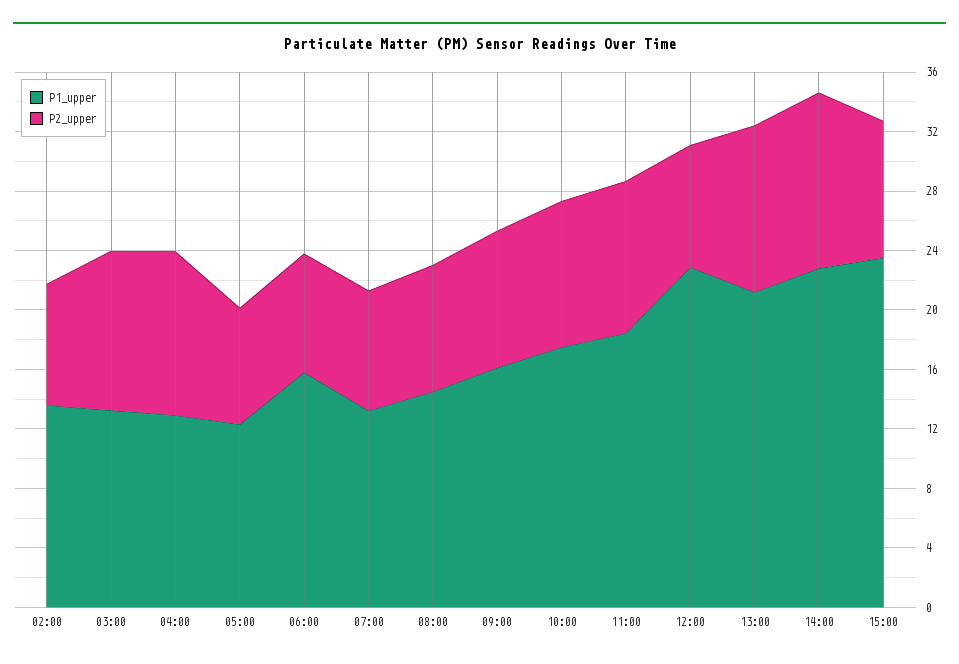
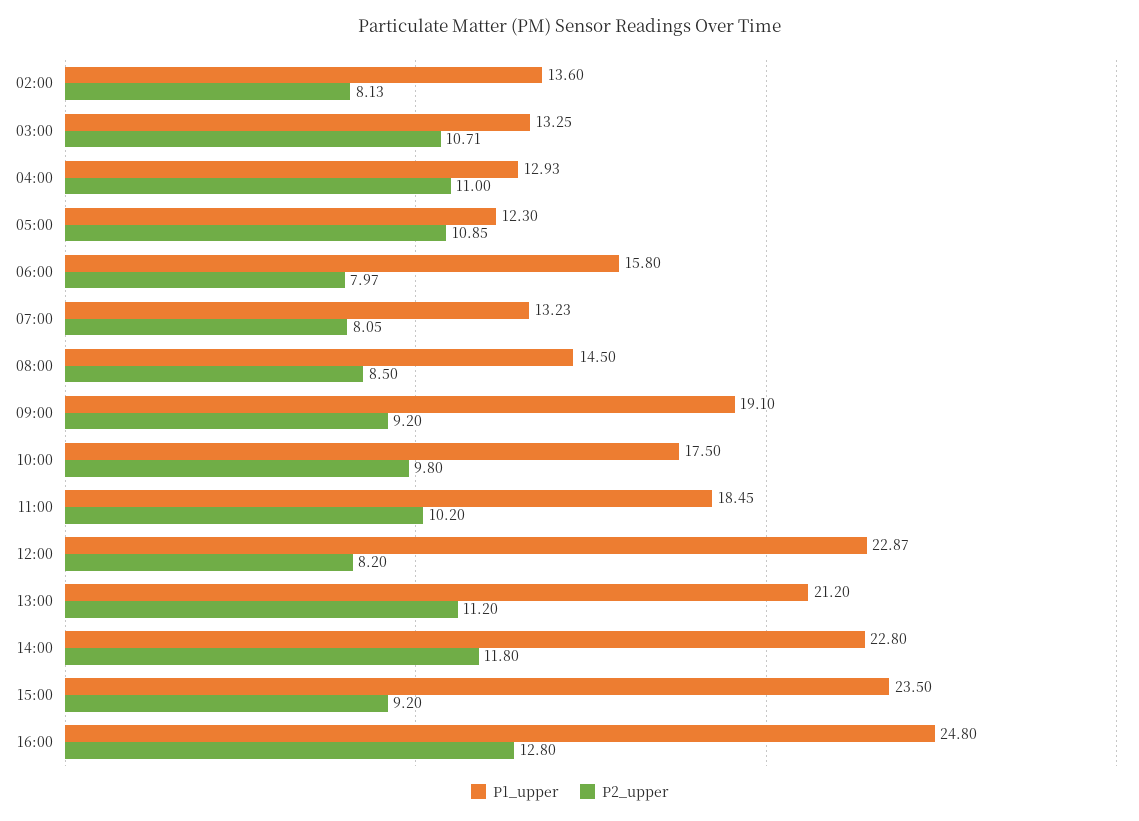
P2_upper, 05:00: 8 -> 10.85
P1_upper, 09:00: 16 -> 19.1
P1_upper, 16:00: none -> 24.8
P2_upper, 16:00: none -> 12.8

